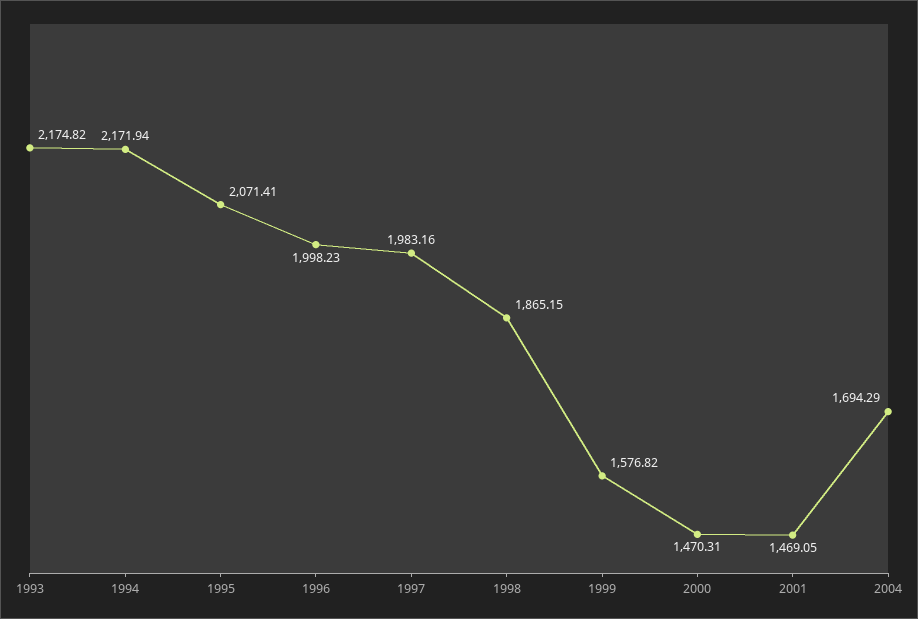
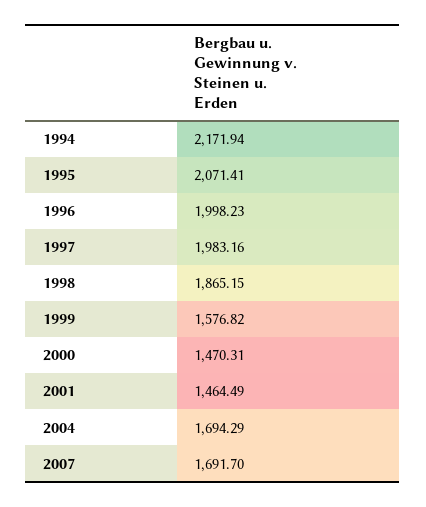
1993: 2174.82 -> none
2001: 1469.05 -> 1464.49
2007: none -> 1691.7

